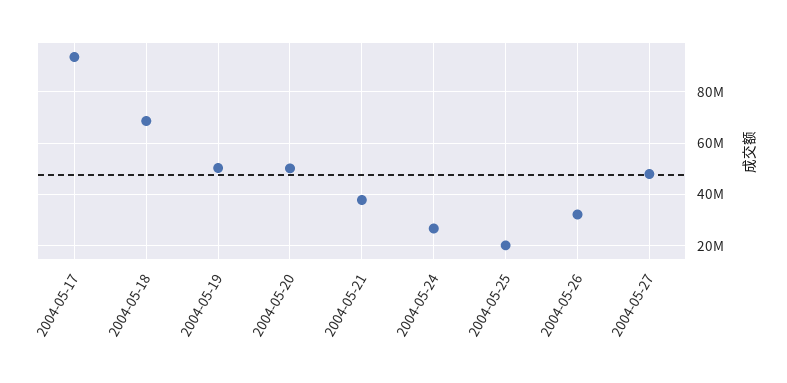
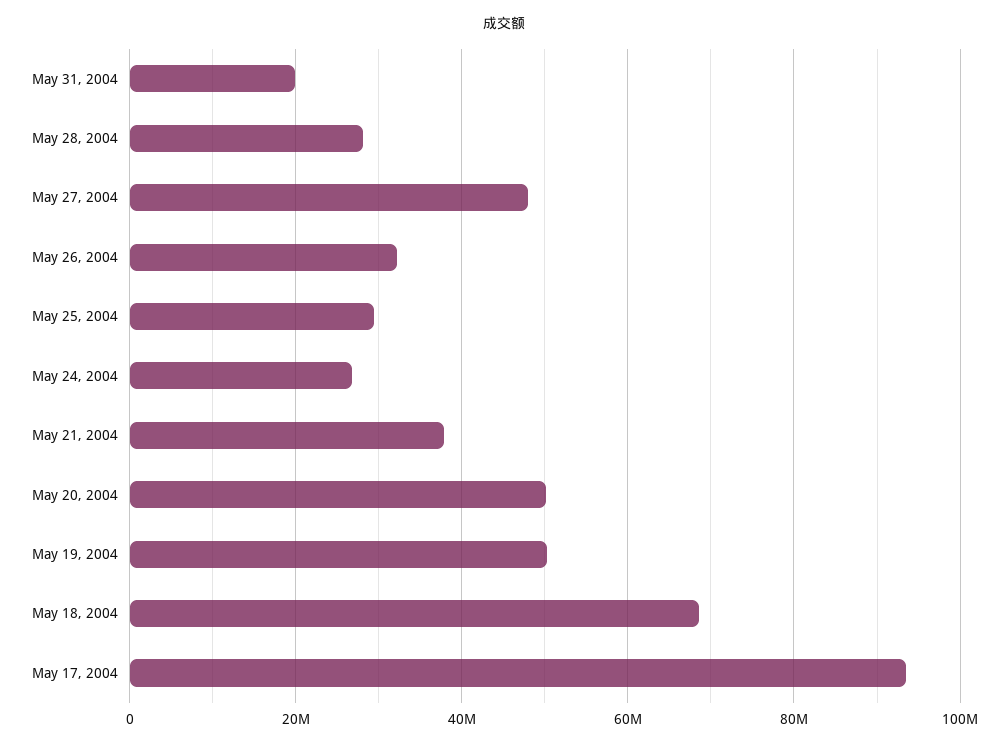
2004-05-25: 20000000 -> 30000000
May 31, 2004: none -> 20000000
May 28, 2004: none -> 28000000

